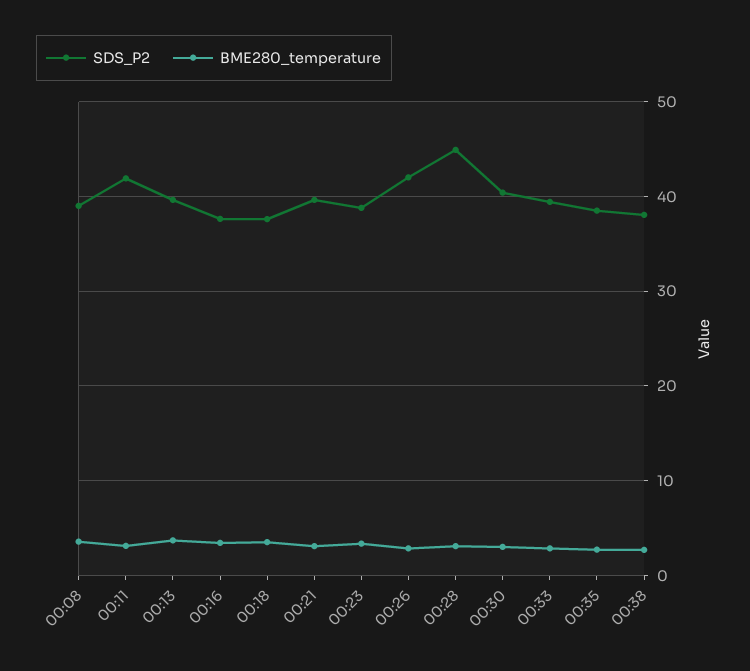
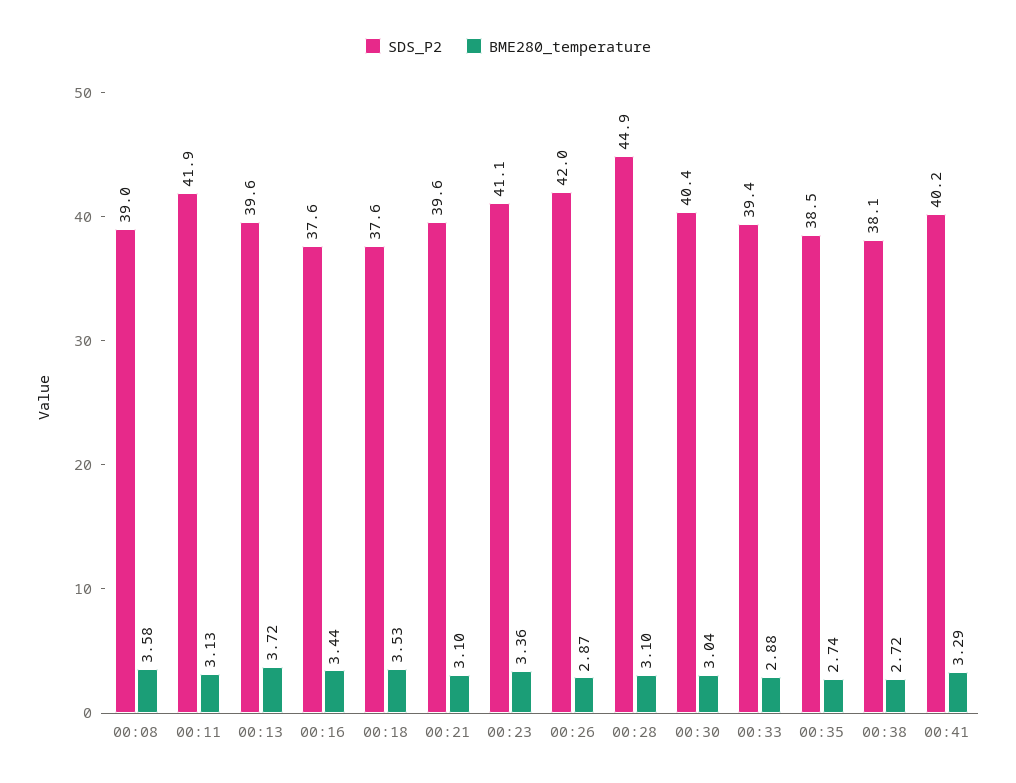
SDS_P2, 00:23: 39 -> 41.1
SDS_P2, 00:41: none -> 40.2
BME280_temperature, 00:41: none -> 3.29

